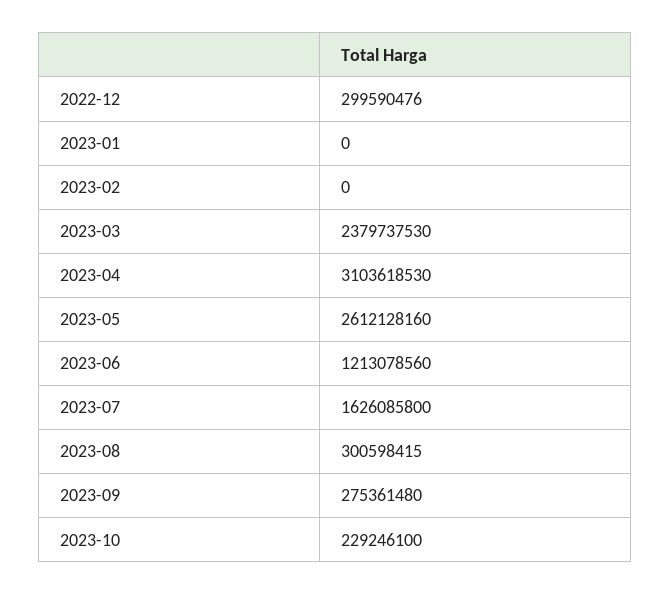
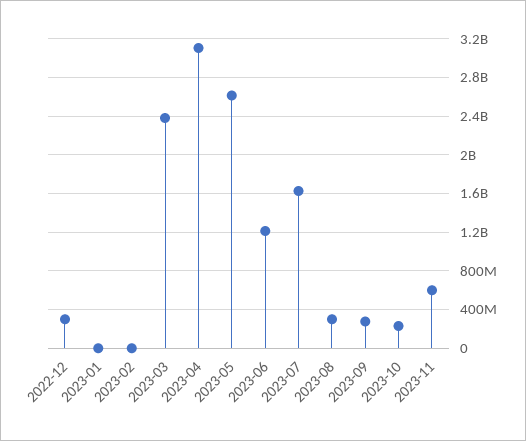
2023-11: none -> 600000000

